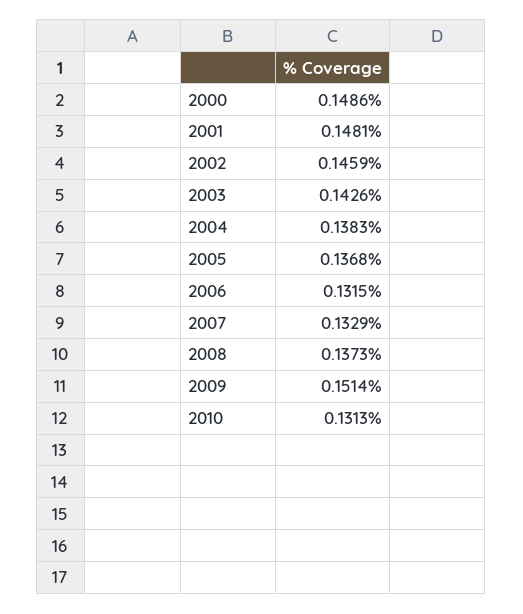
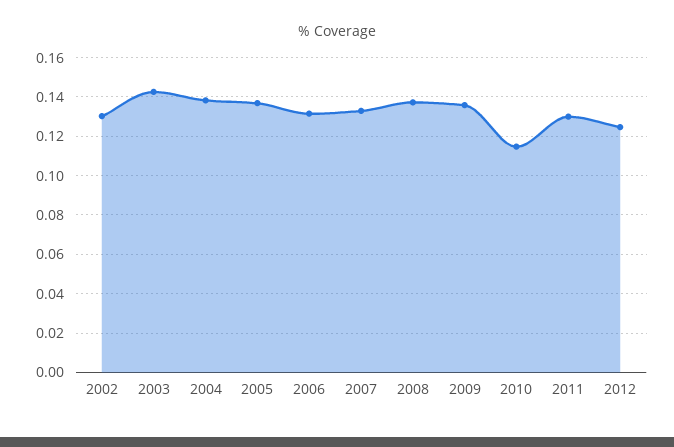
2000: 0.1486 -> none
2001: 0.1481 -> none
2002: 0.1459 -> 0.13
2009: 0.1514 -> 0.135
2010: 0.1313 -> 0.115
2011: none -> 0.13
2012: none -> 0.125

